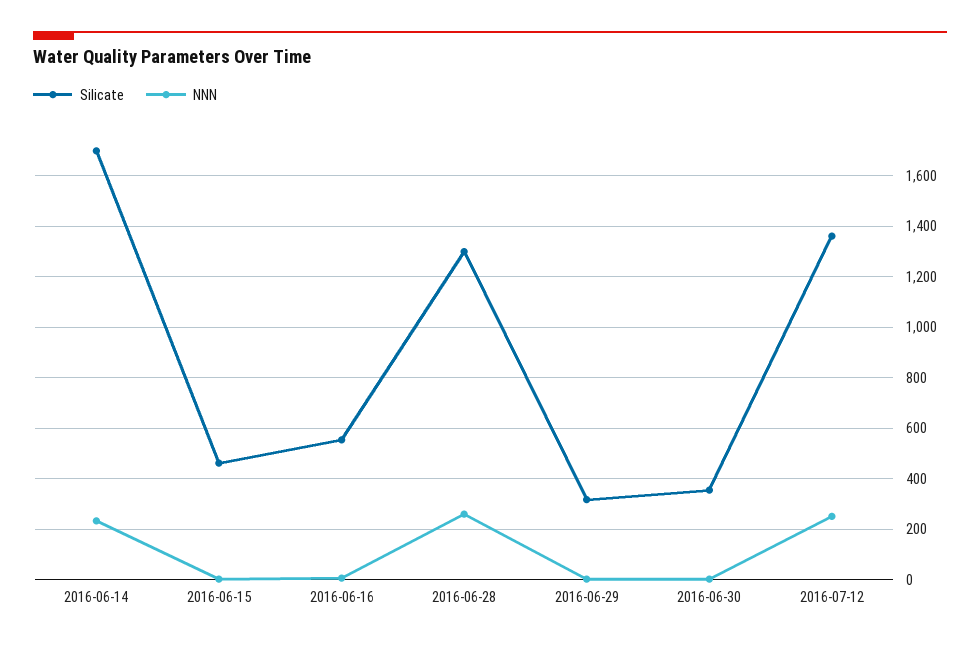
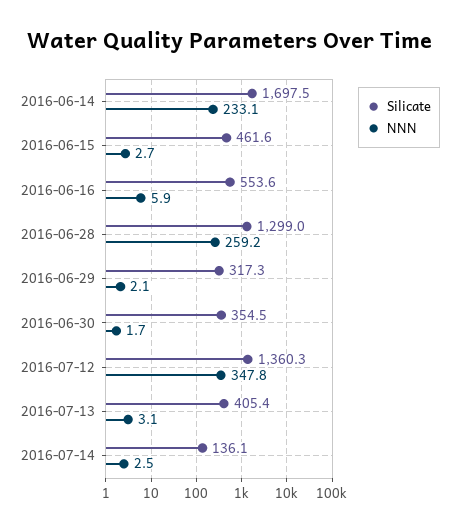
NNN, 2016-07-12: 250 -> 347.8
Silicate, 2016-07-13: none -> 405.4
NNN, 2016-07-13: none -> 3.1
Silicate, 2016-07-14: none -> 136.1
NNN, 2016-07-14: none -> 2.5

